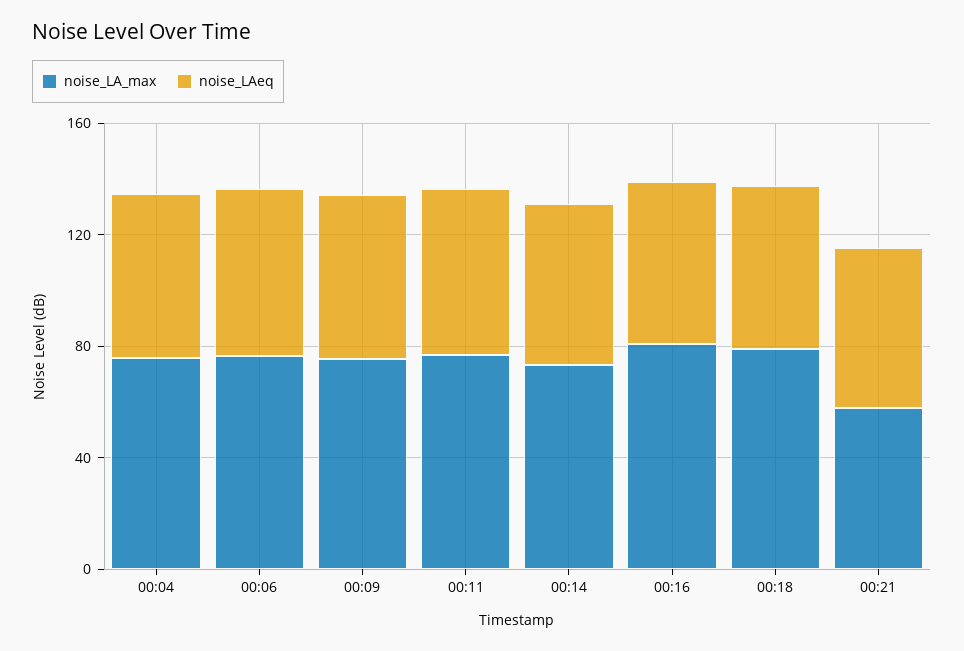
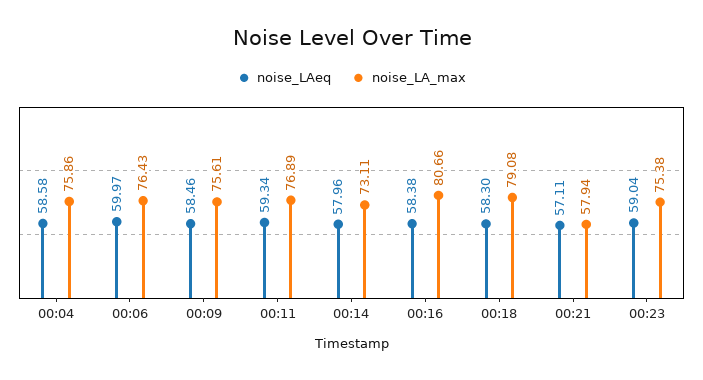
noise_LAeq, 00:23: none -> 59.04
noise_LA_max, 00:23: none -> 75.38

